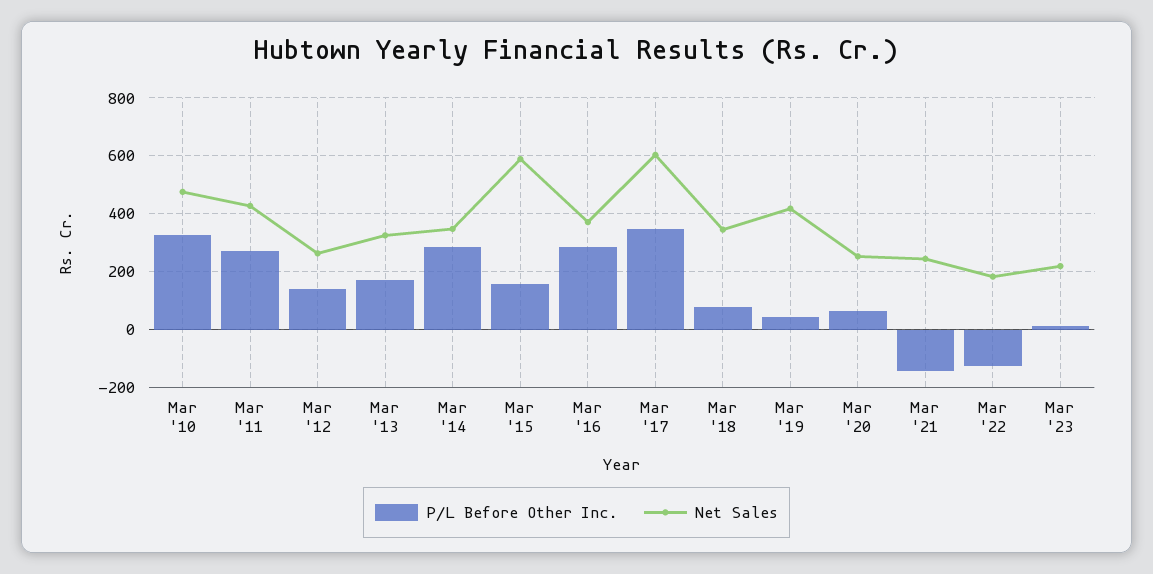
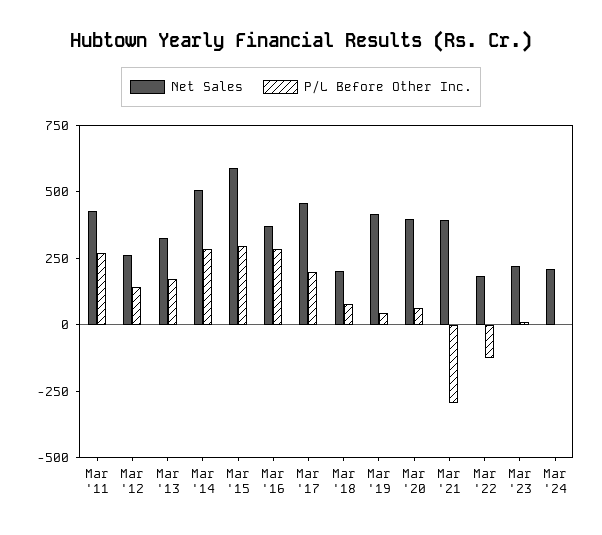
P/L Before Other Inc., Mar '10: 325 -> none
Net Sales, Mar '10: 475 -> none
Net Sales, Mar '14: 350 -> 500
P/L Before Other Inc., Mar '15: 150 -> 300
P/L Before Other Inc., Mar '17: 350 -> 200
Net Sales, Mar '17: 600 -> 450
Net Sales, Mar '18: 350 -> 200
Net Sales, Mar '20: 250 -> 400
P/L Before Other Inc., Mar '21: -150 -> -300
Net Sales, Mar '21: 250 -> 400
Net Sales, Mar '24: none -> 200
P/L Before Other Inc., Mar '24: none -> 0

